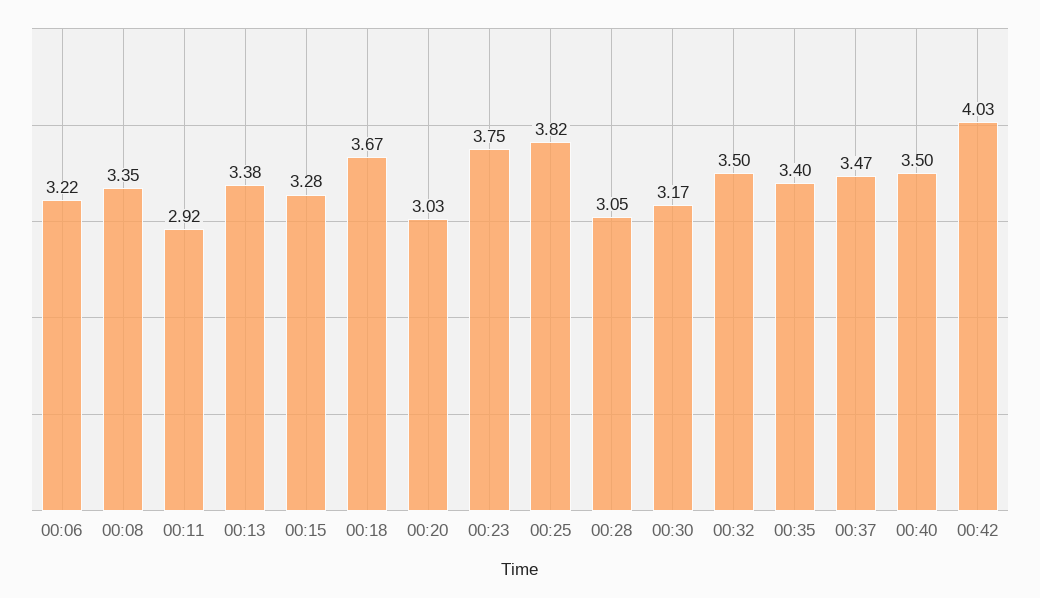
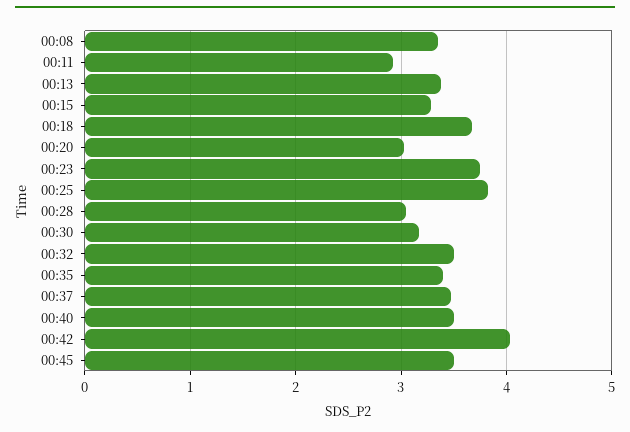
00:06: 3.22 -> none
00:45: none -> 3.5

